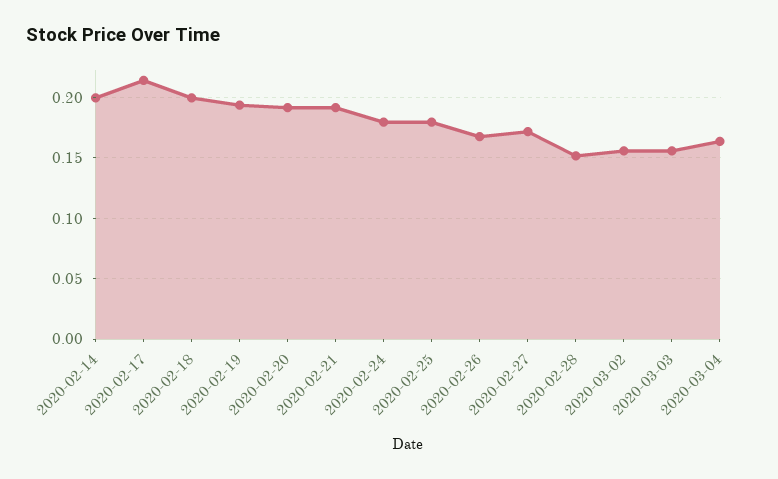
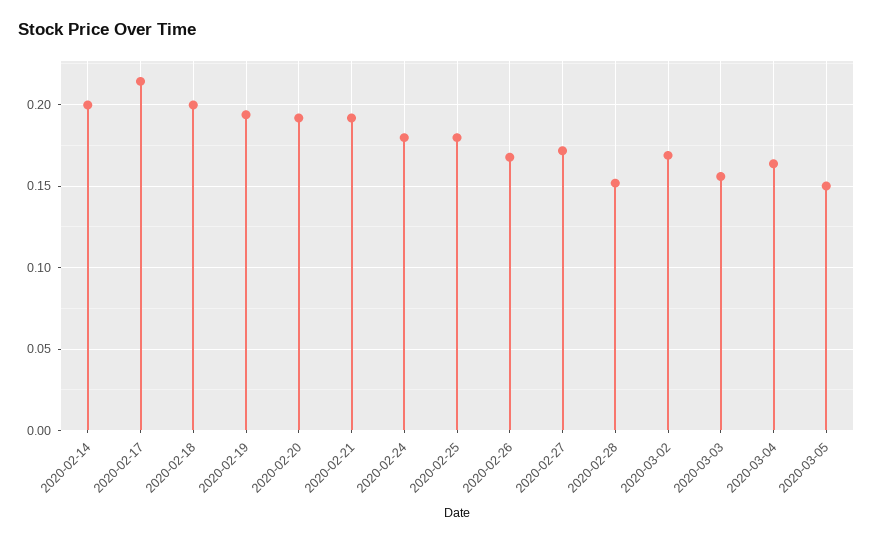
2020-03-02: 0.155 -> 0.17
2020-03-05: none -> 0.15

